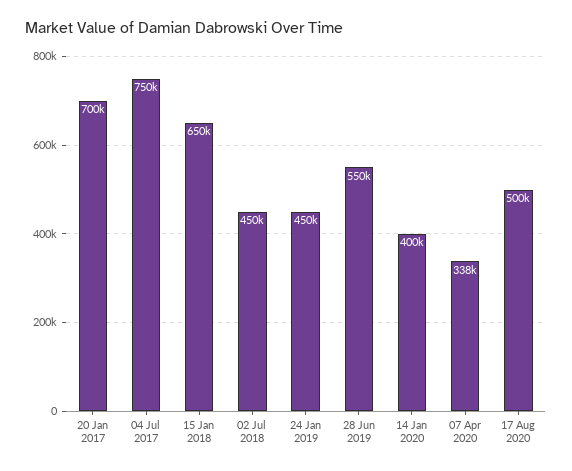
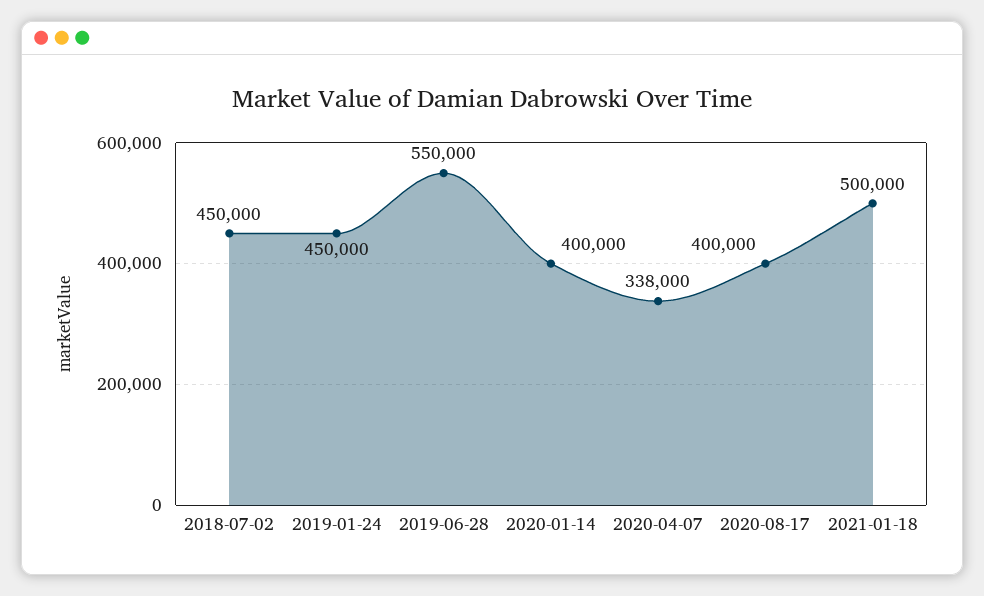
20 Jan 2017: 700000 -> none
04 Jul 2017: 750000 -> none
15 Jan 2018: 650000 -> none
17 Aug 2020: 500000 -> 400000
2021-01-18: none -> 500000

